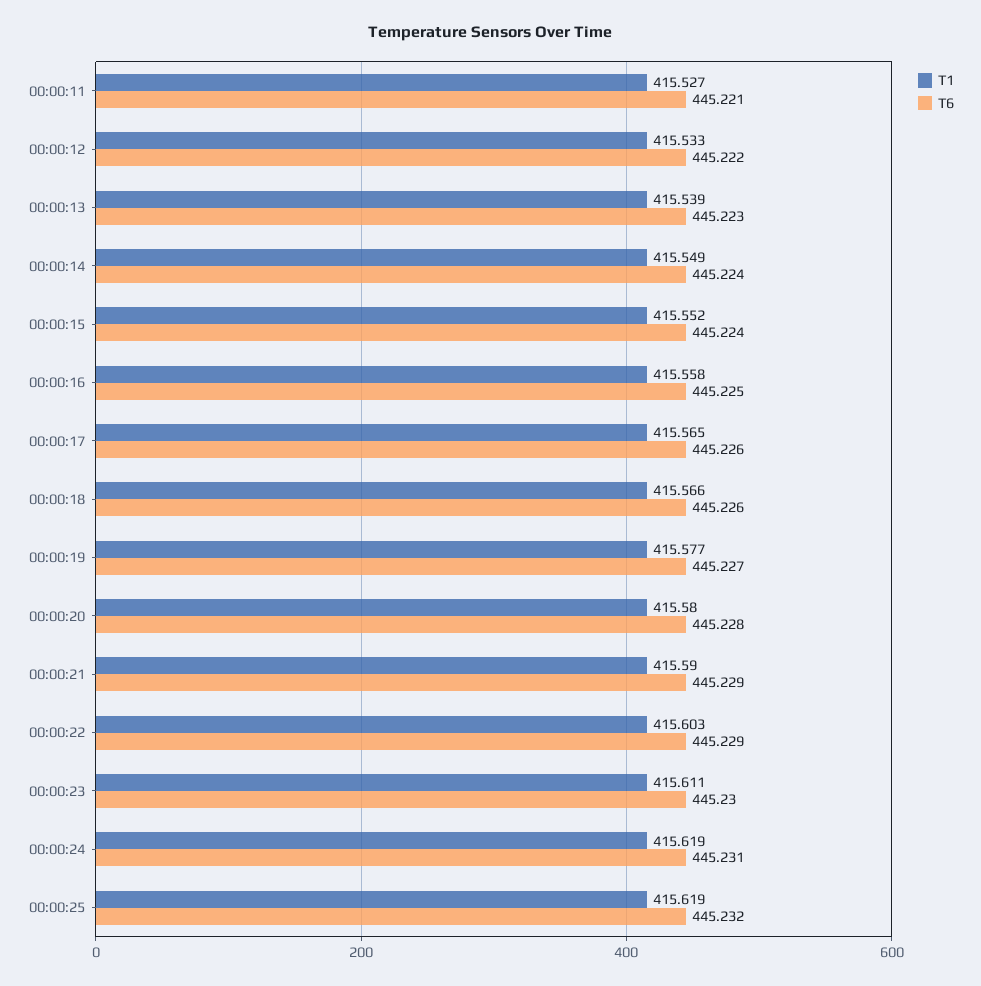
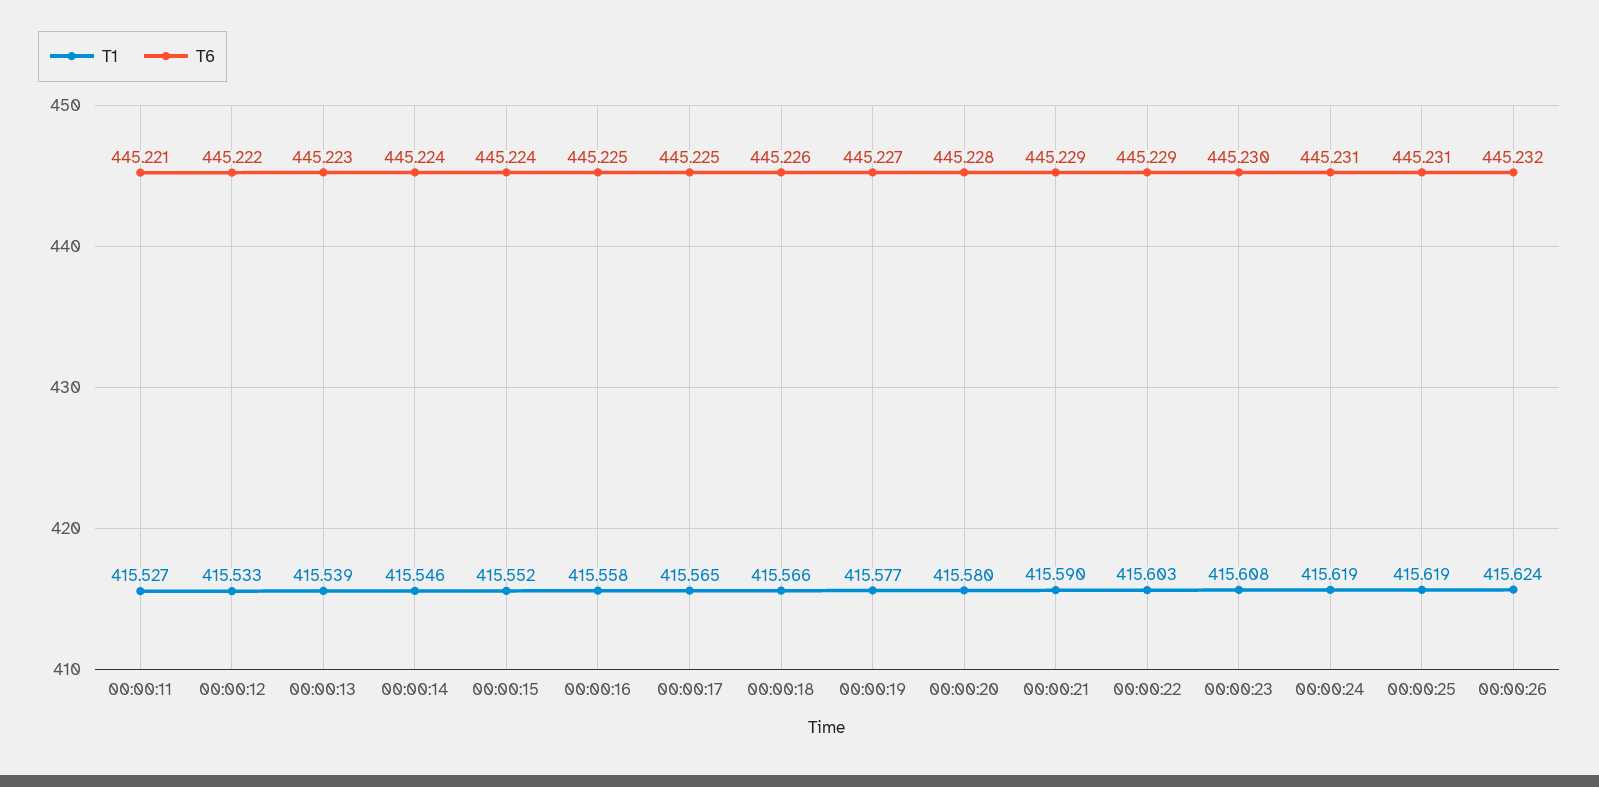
T1, 00:00:14: 415.549 -> 415.546
T6, 00:00:17: 445.226 -> 445.225
T1, 00:00:23: 415.611 -> 415.608
T6, 00:00:25: 445.232 -> 445.231
T1, 00:00:26: none -> 415.624
T6, 00:00:26: none -> 445.232

